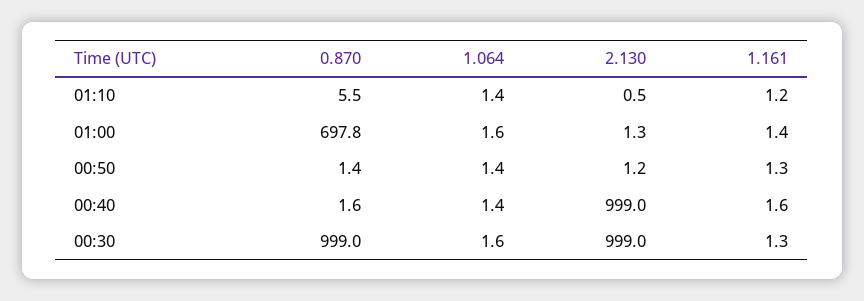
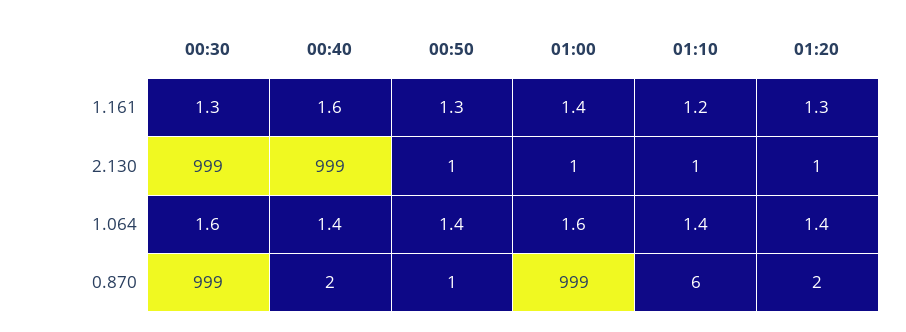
0.870, 01:00: 697.8 -> 999
1.161, 01:20: none -> 1.3
2.130, 01:20: none -> 1
1.064, 01:20: none -> 1.4
0.870, 01:20: none -> 2

